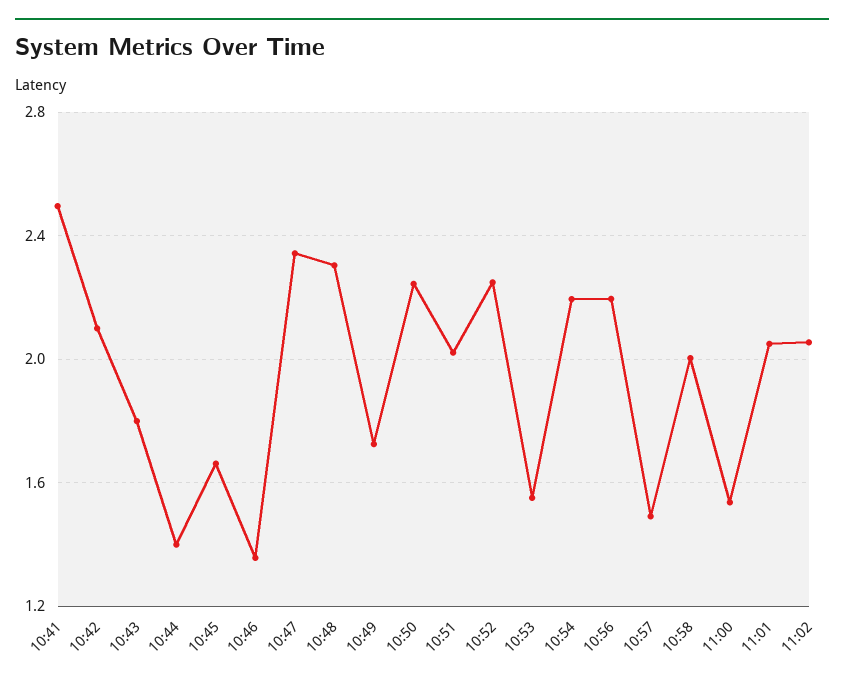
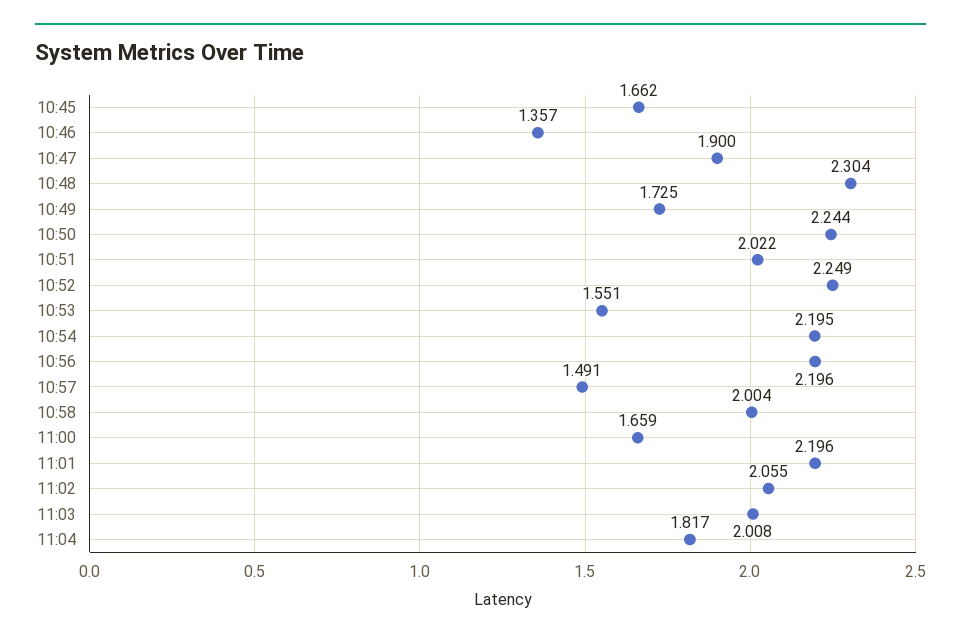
10:41: 2.5 -> none
10:42: 2.1 -> none
10:43: 1.8 -> none
10:44: 1.4 -> none
10:47: 2.35 -> 1.9
11:00: 1.55 -> 1.659
11:01: 2.05 -> 2.196
11:03: none -> 2.008
11:04: none -> 1.817

